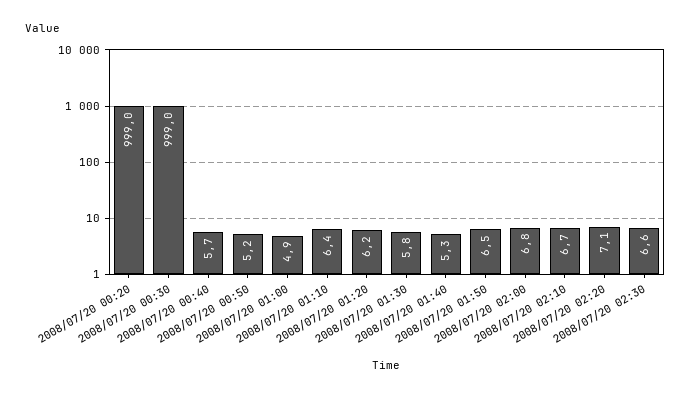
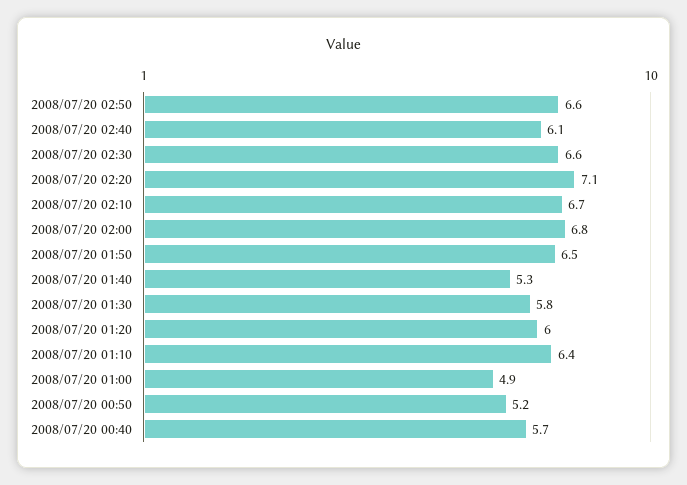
2008/07/20 00:20: 999 -> none
2008/07/20 00:30: 999 -> none
2008/07/20 01:20: 6.2 -> 6
2008/07/20 02:50: none -> 6.6
2008/07/20 02:40: none -> 6.1

